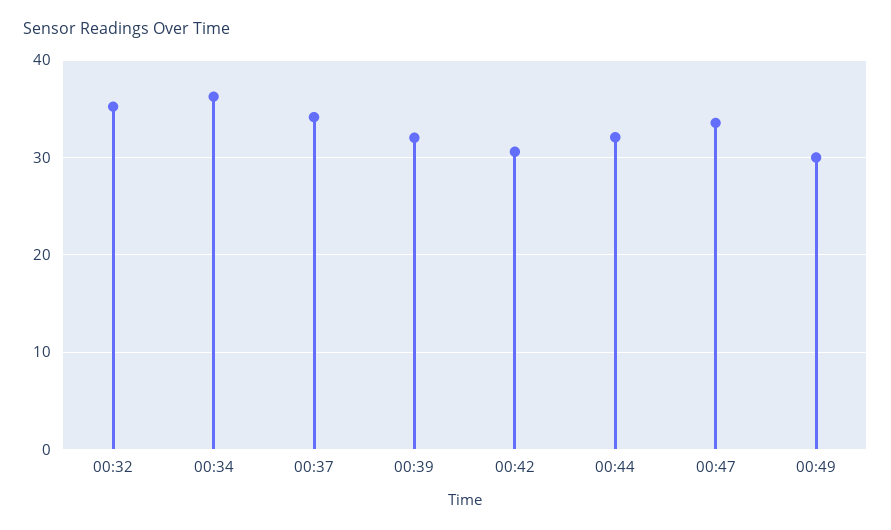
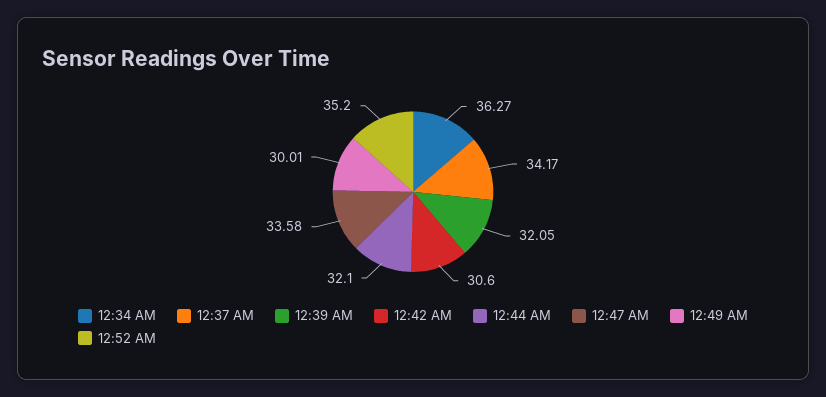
00:32: 35 -> none
12:52 AM: none -> 35.2

